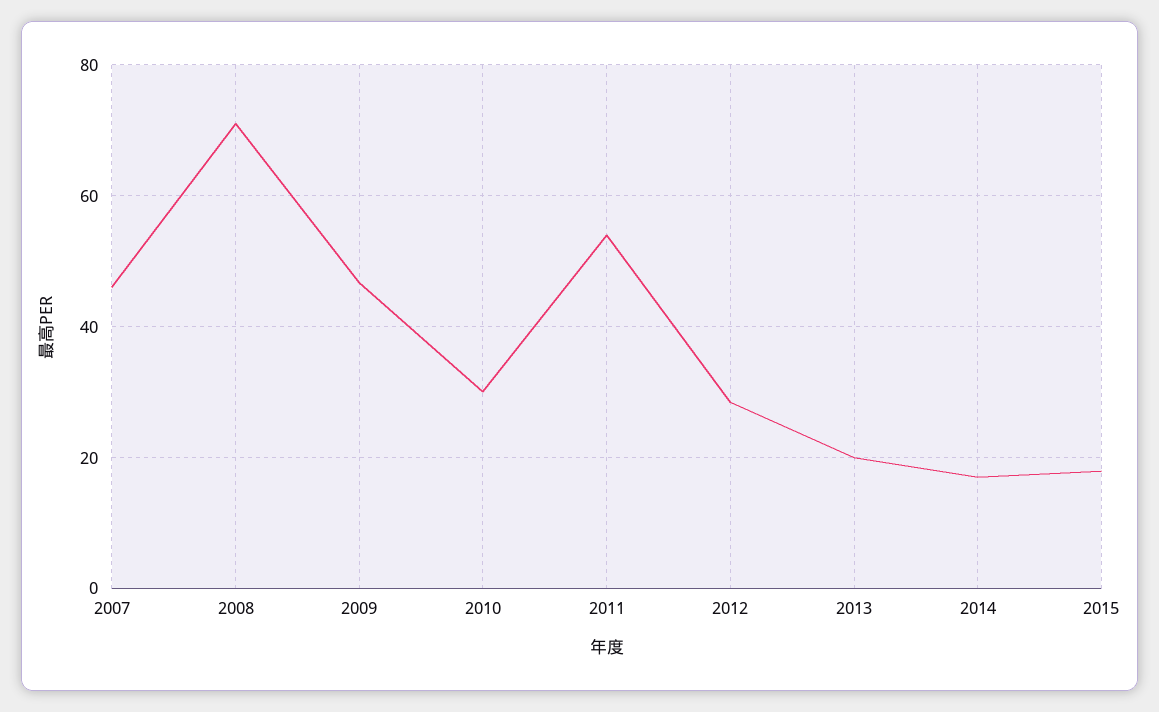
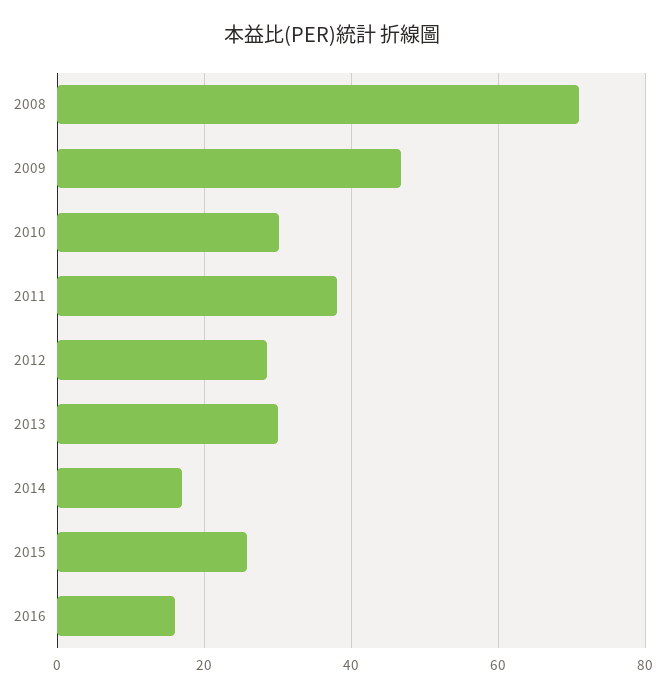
2007: 46 -> none
2011: 54 -> 38
2013: 20 -> 30
2015: 18 -> 26
2016: none -> 16

